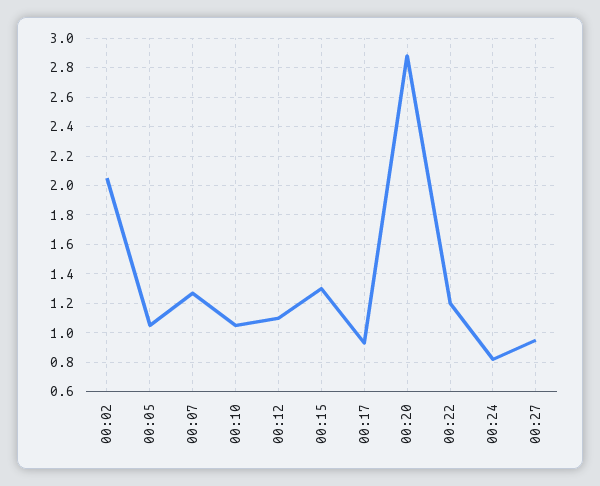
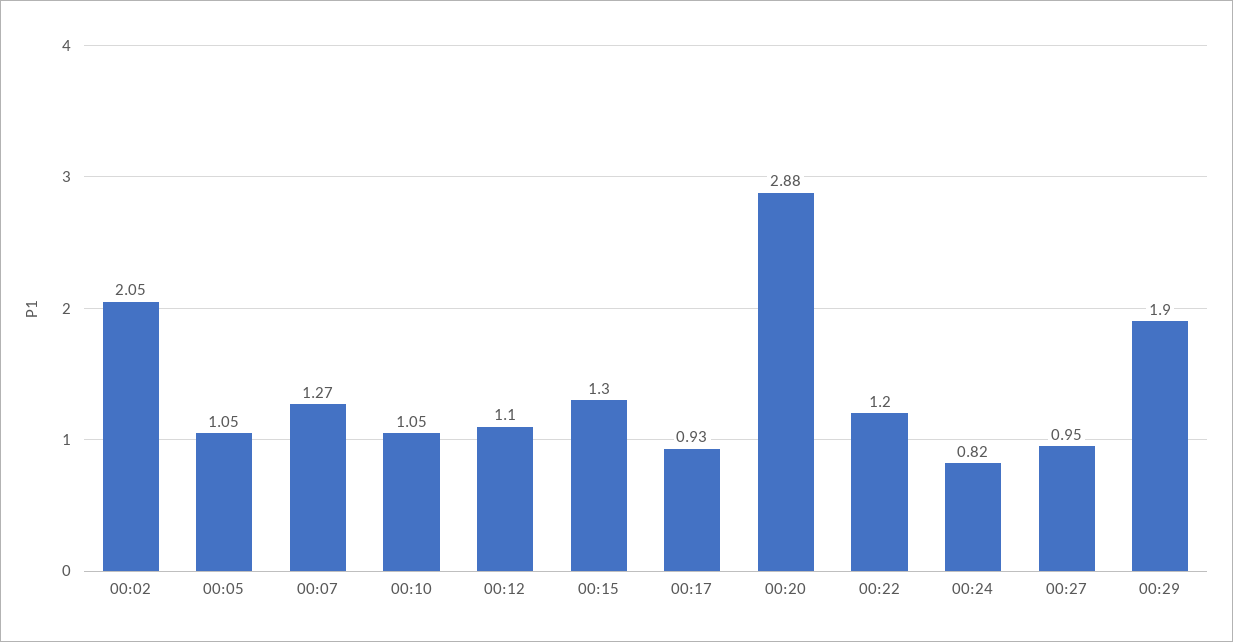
00:29: none -> 1.9

